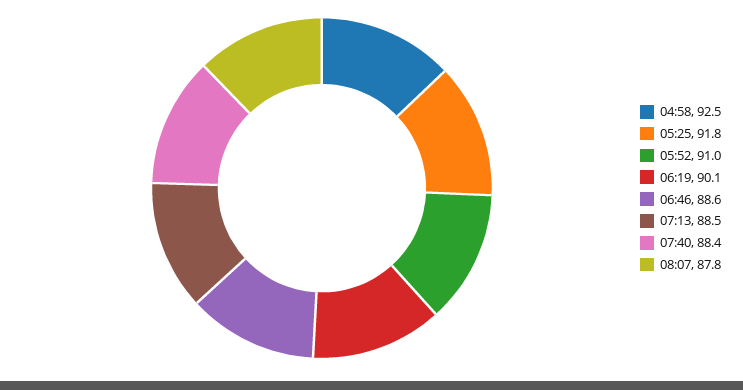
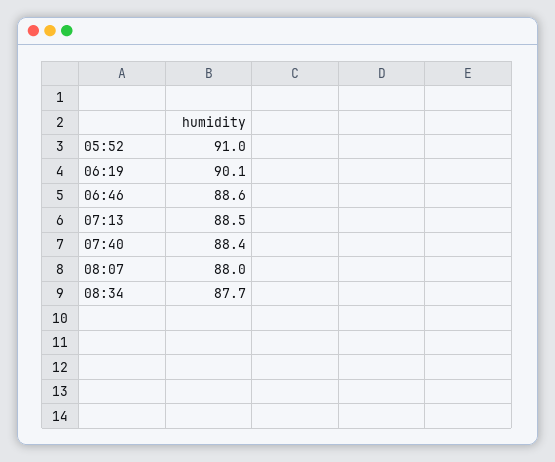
04:58: 92.5 -> none
05:25: 91.8 -> none
08:07: 87.8 -> 88
08:34: none -> 87.7

